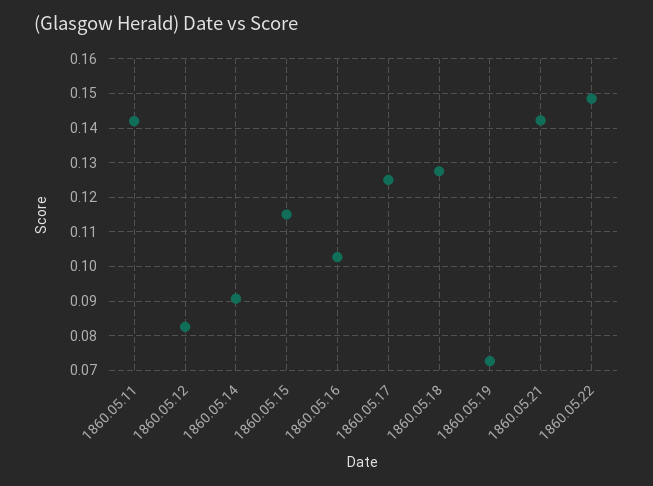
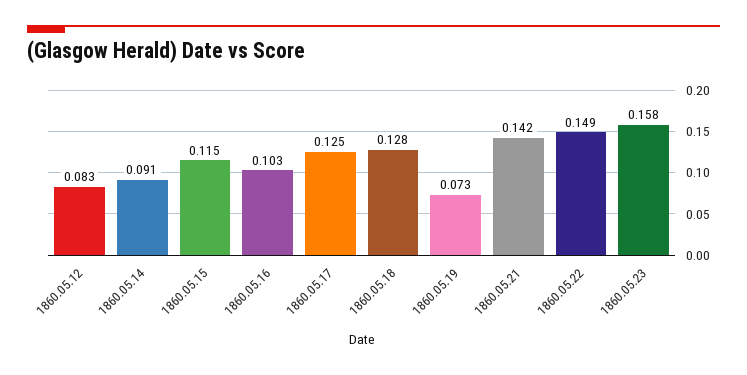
1860.05.11: 0.142 -> none
1860.05.23: none -> 0.158

